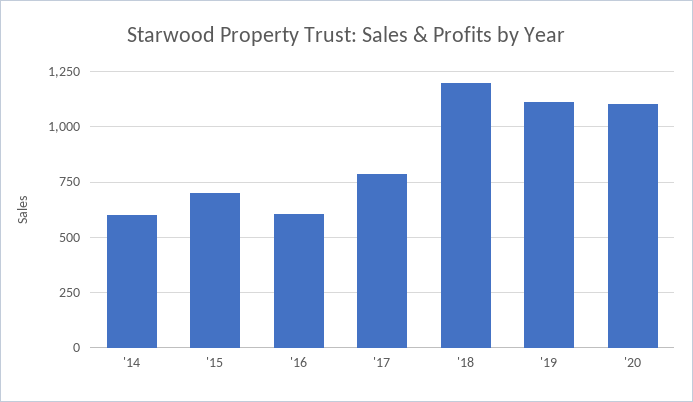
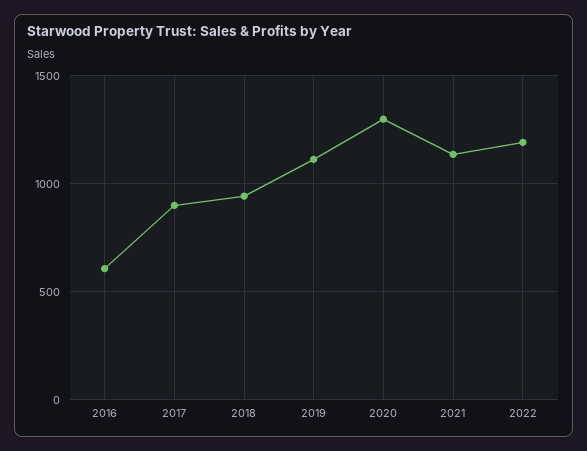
'14: 600 -> none
'15: 700 -> none
'17: 800 -> 900
'18: 1200 -> 950
'20: 1100 -> 1300
2021: none -> 1150
2022: none -> 1200

